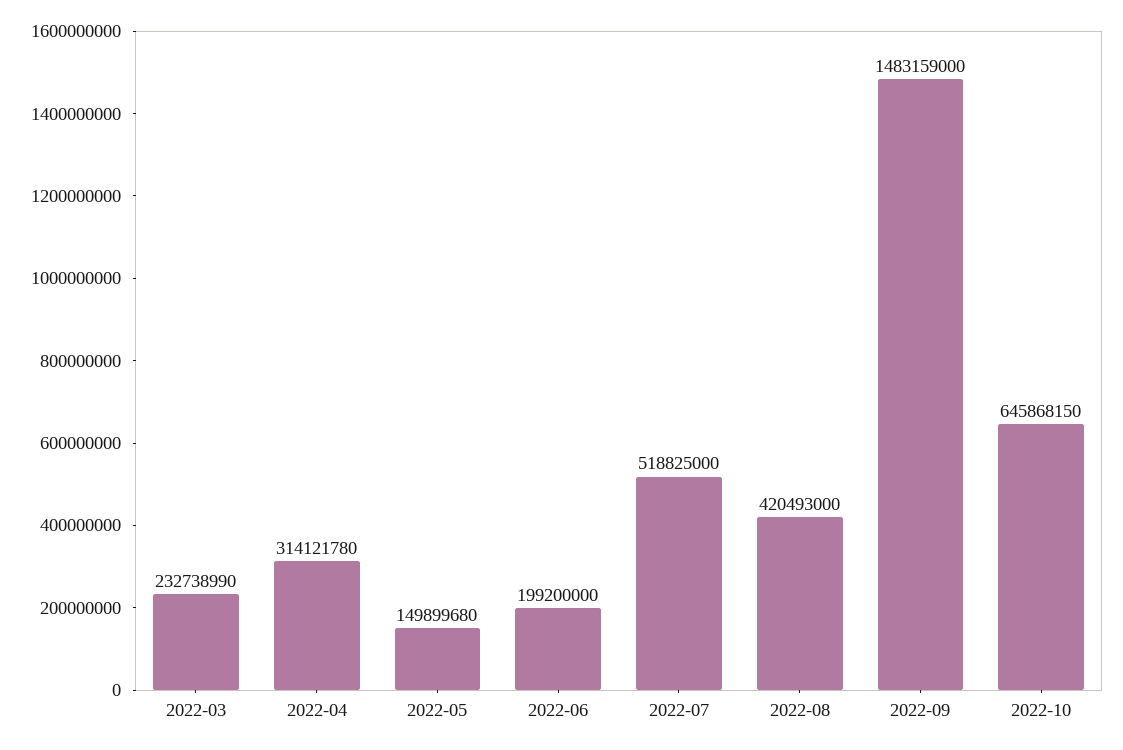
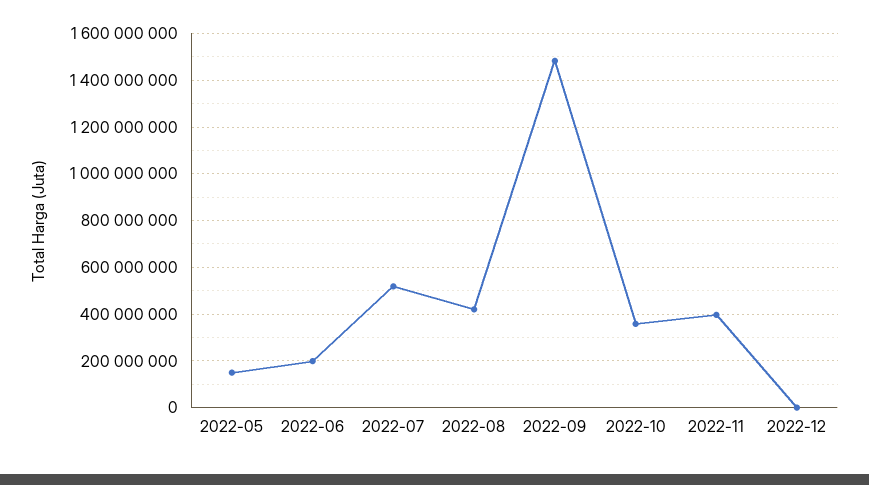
2022-03: 232738990 -> none
2022-04: 314121780 -> none
2022-10: 645868150 -> 350000000
2022-11: none -> 400000000
2022-12: none -> 0

